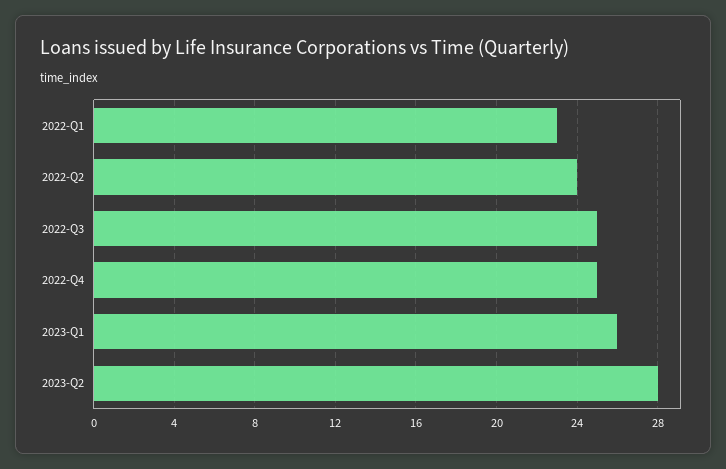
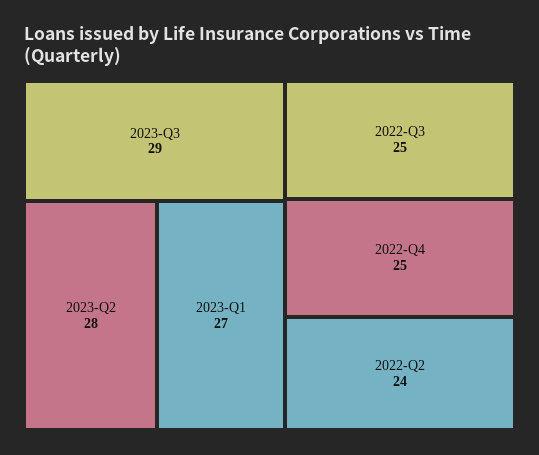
2022-Q1: 23 -> none
2023-Q1: 26 -> 27
2023-Q3: none -> 29

